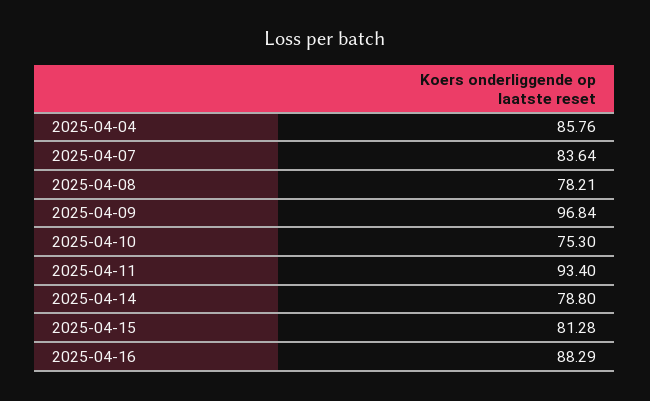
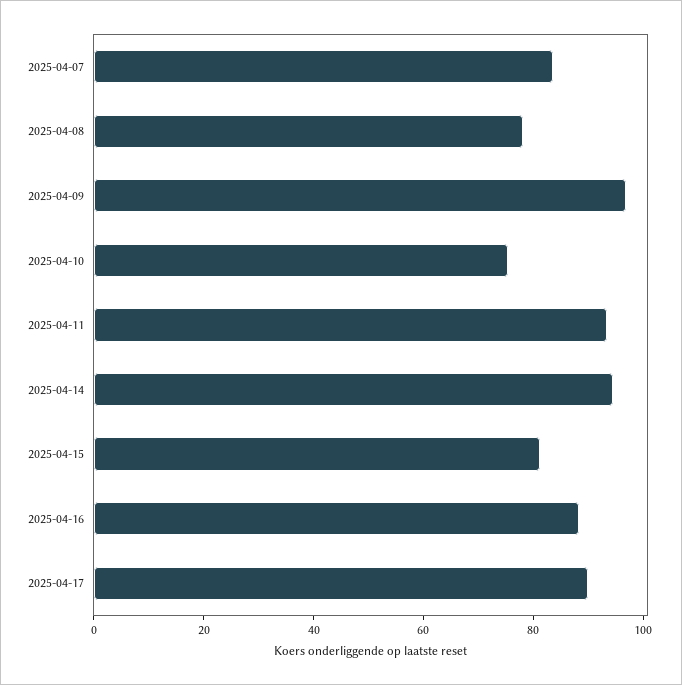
2025-04-04: 85.76 -> none
2025-04-14: 78.8 -> 95
2025-04-17: none -> 90

